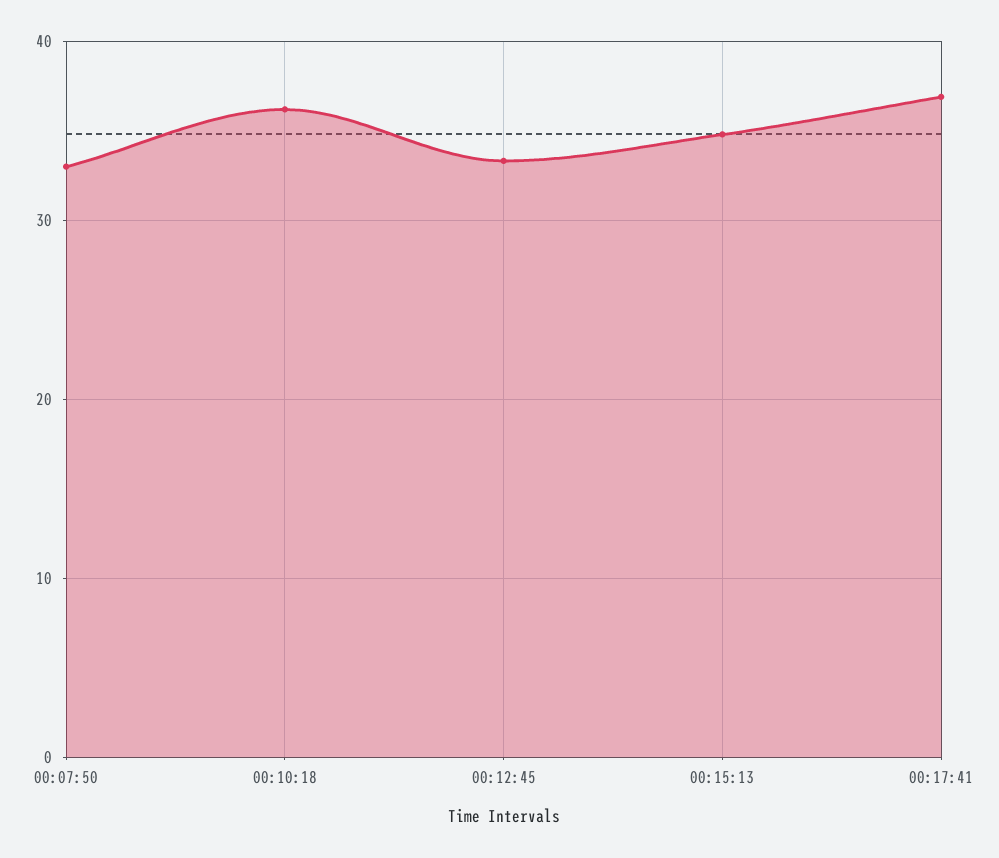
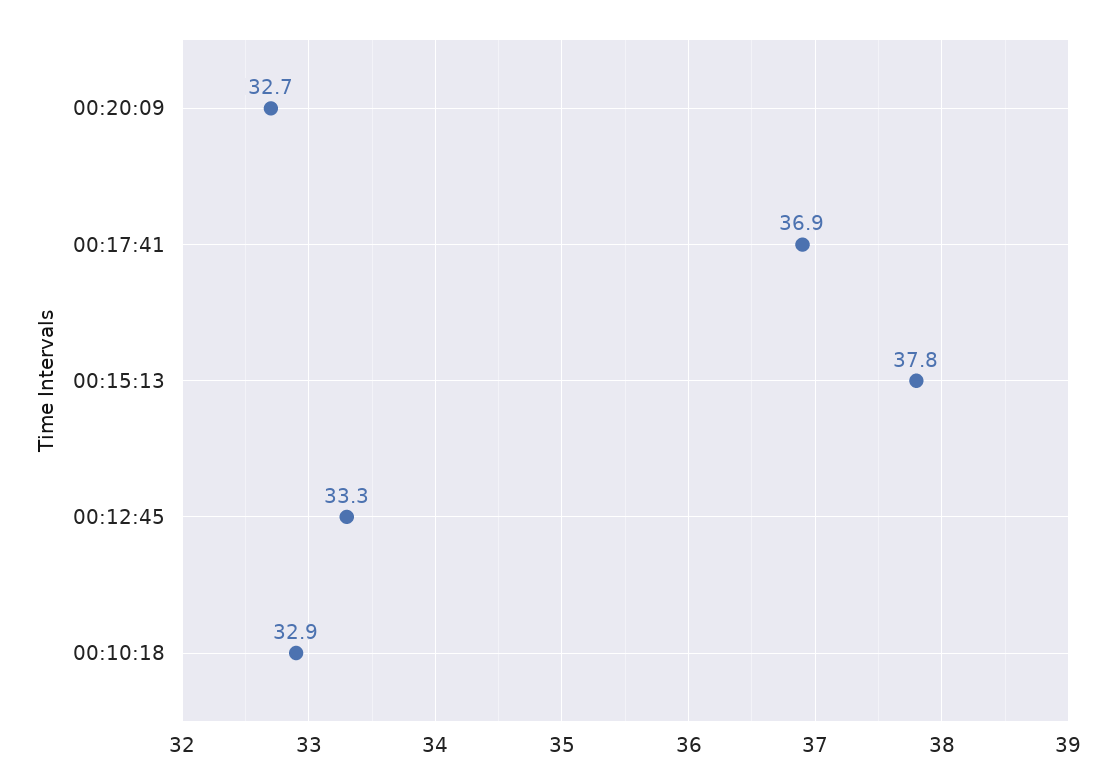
00:07:50: 33 -> none
00:10:18: 36 -> 32.9
00:15:13: 35 -> 37.8
00:20:09: none -> 32.7

